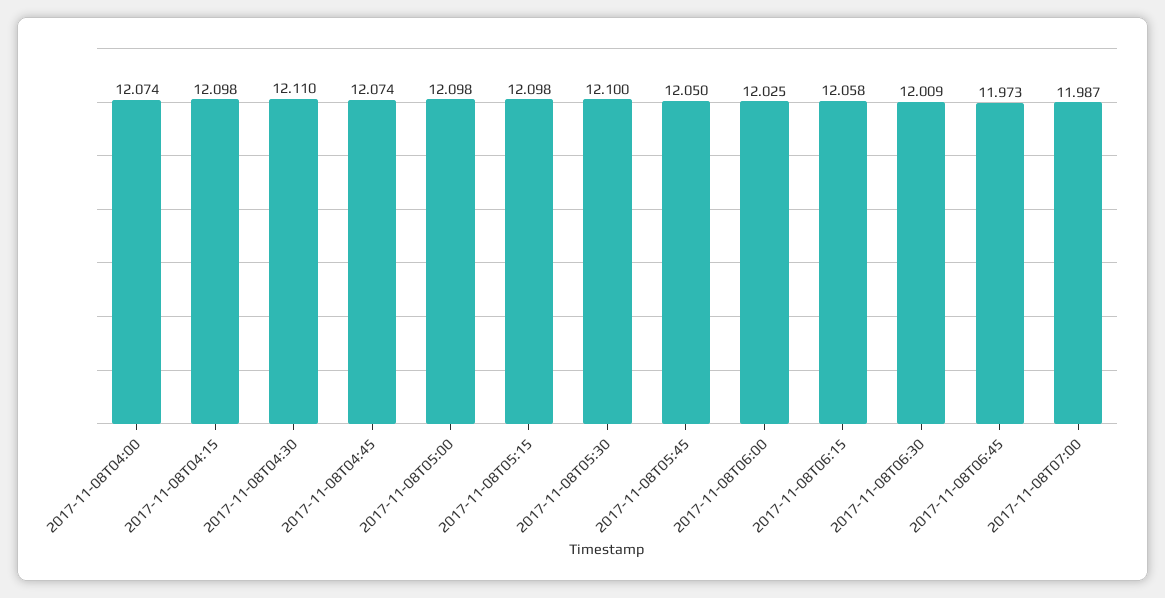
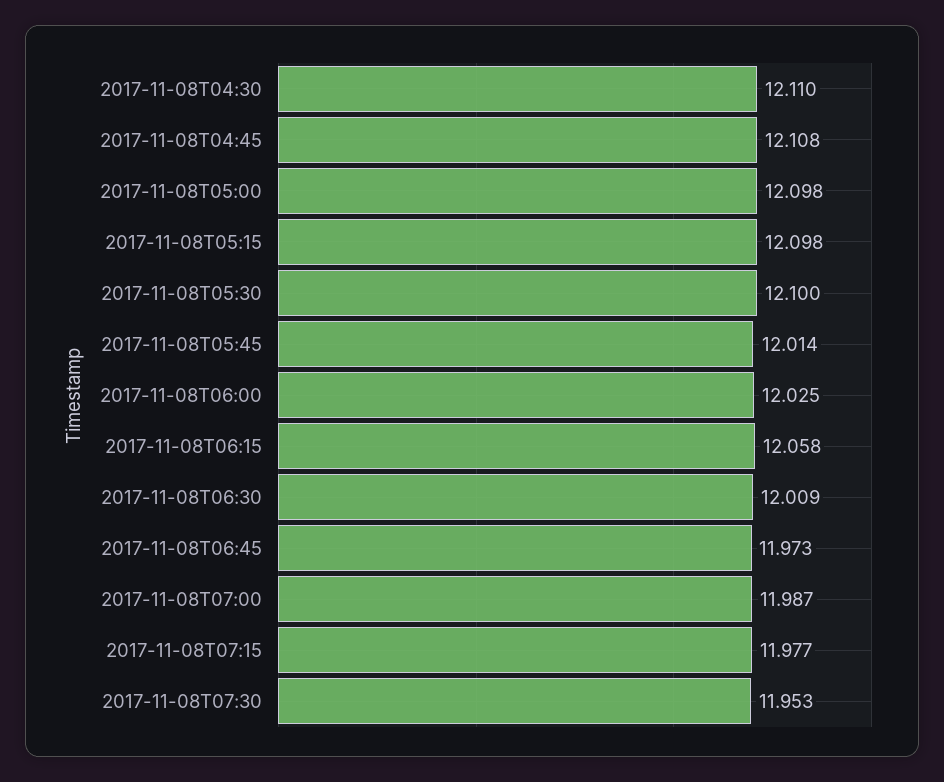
2017-11-08T04:00: 12.074 -> none
2017-11-08T04:15: 12.098 -> none
2017-11-08T04:45: 12.074 -> 12.108
2017-11-08T05:45: 12.05 -> 12.014
2017-11-08T07:15: none -> 11.977
2017-11-08T07:30: none -> 11.953

